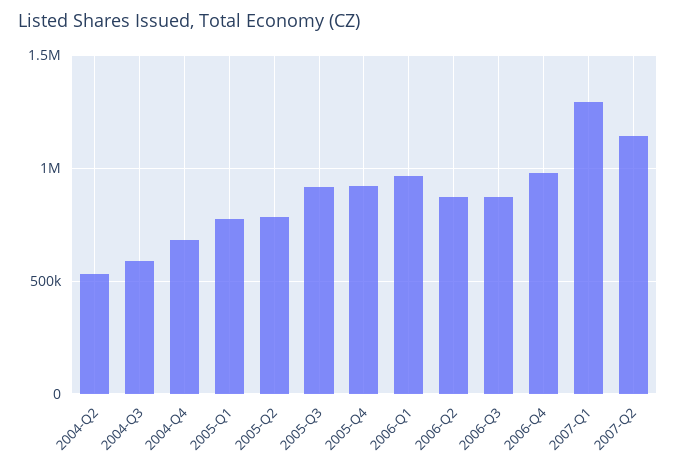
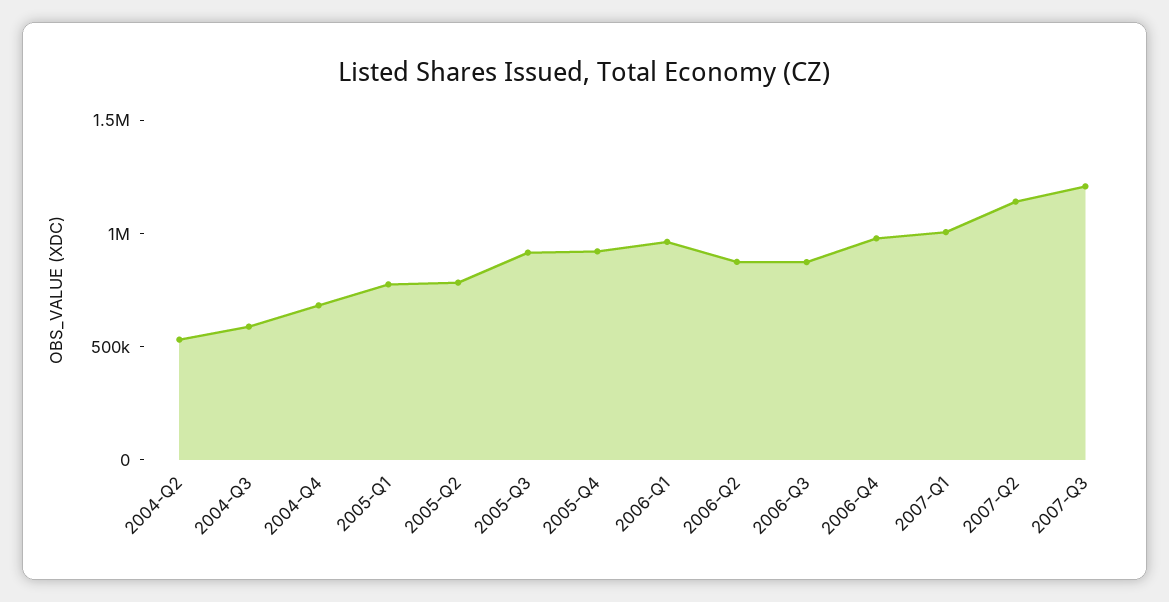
2007-Q1: 1300000 -> 1000000
2007-Q3: none -> 1200000

